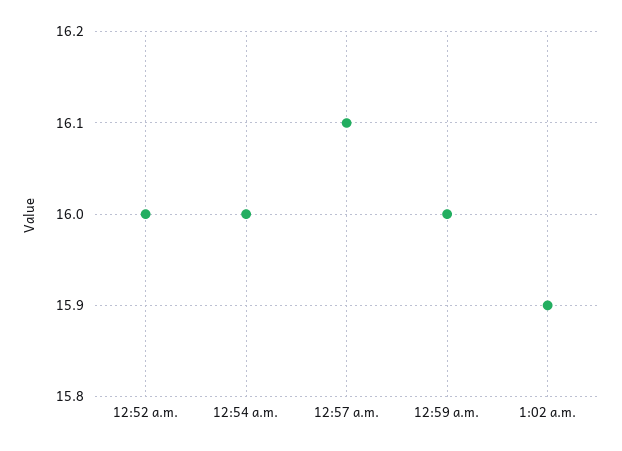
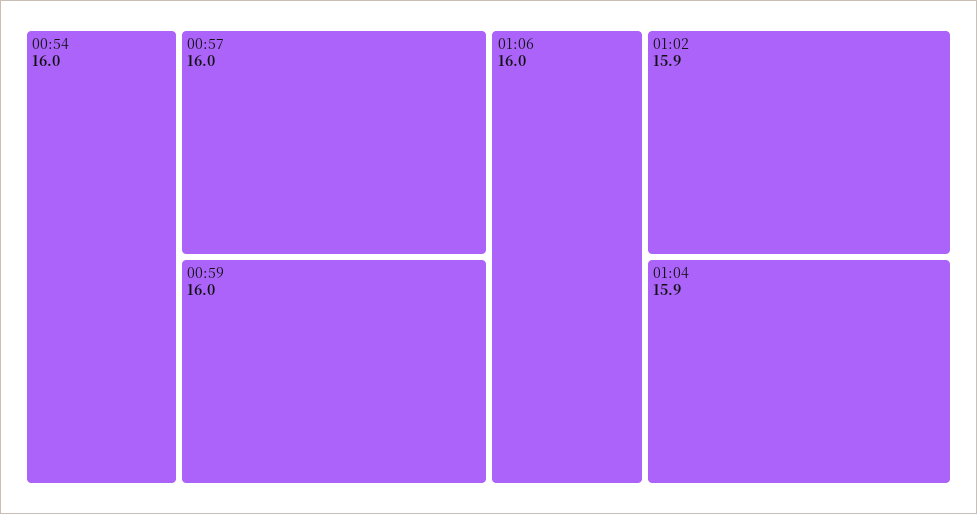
12:52 a.m.: 16 -> none
12:57 a.m.: 16.1 -> 16
01:06: none -> 16
01:04: none -> 15.9

